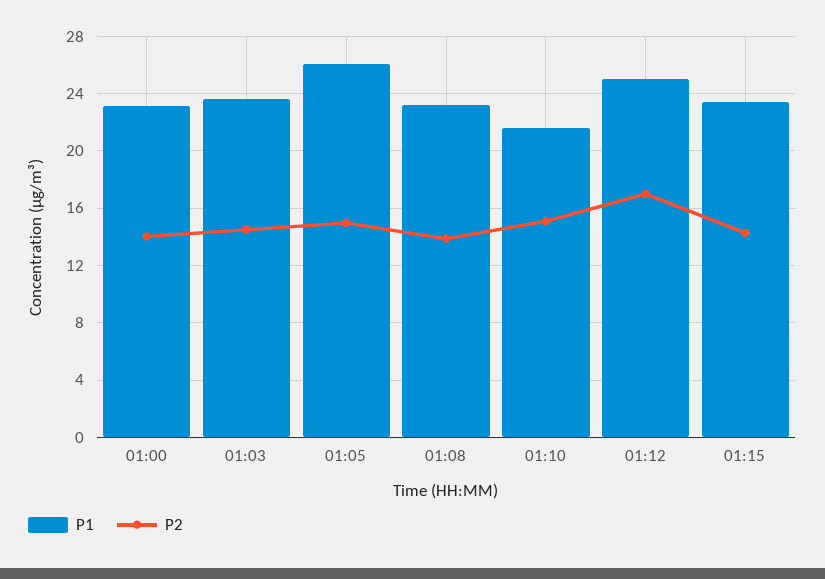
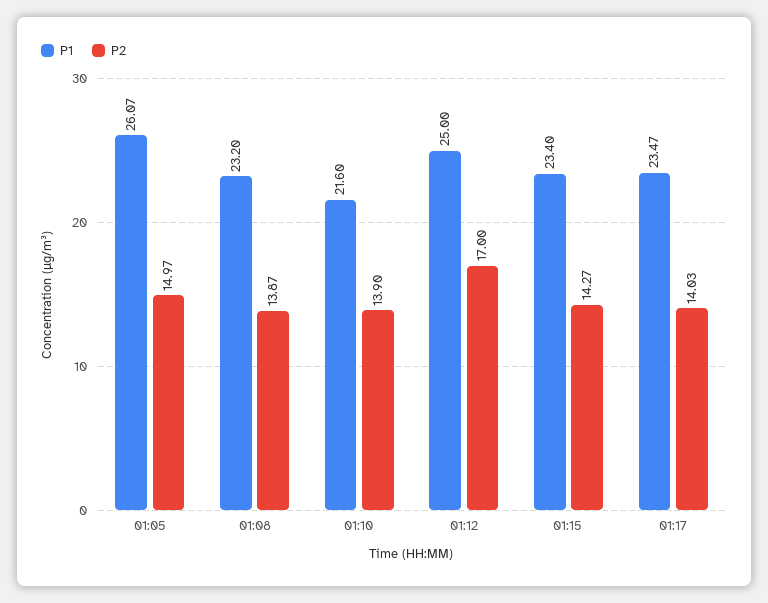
P1, 01:00: 23 -> none
P2, 01:00: 14 -> none
P1, 01:03: 23.5 -> none
P2, 01:03: 14.5 -> none
P2, 01:10: 15 -> 13.9
P1, 01:17: none -> 23.47
P2, 01:17: none -> 14.03

